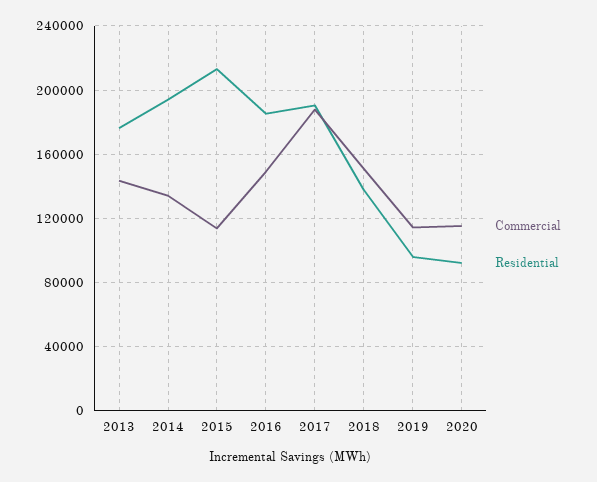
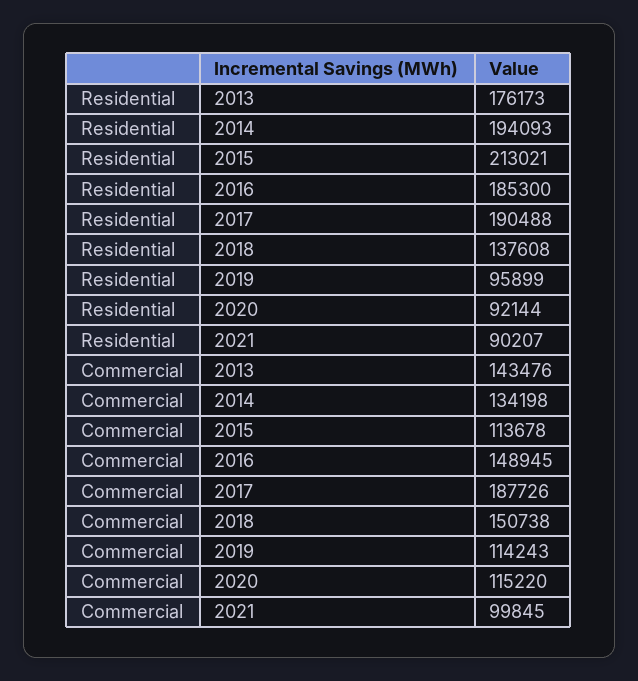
Residential, 2021: none -> 90207
Commercial, 2021: none -> 99845

